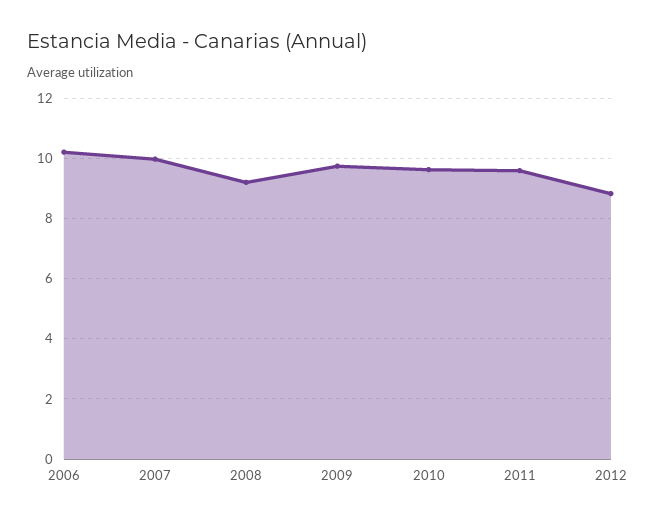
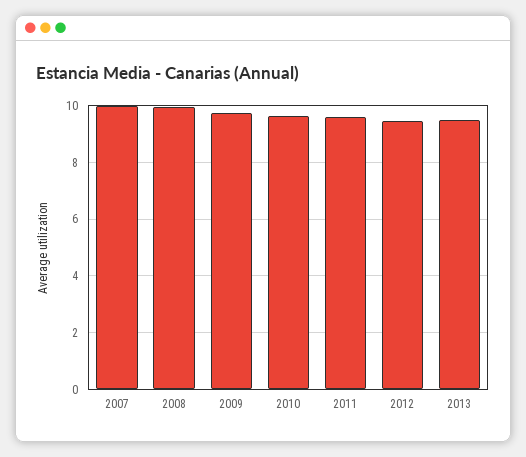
2006: 10.2 -> none
2008: 9.2 -> 10
2012: 8.8 -> 9.5
2013: none -> 9.5

